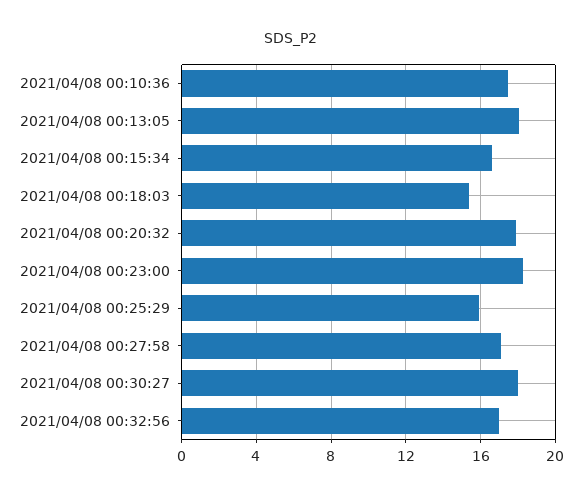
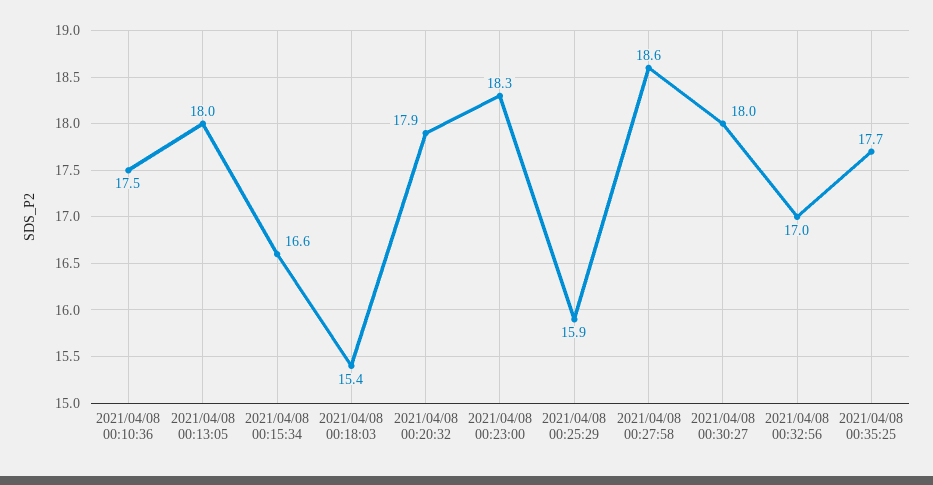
2021/04/08 00:27:58: 17 -> 18.6
2021/04/08 00:35:25: none -> 17.7

